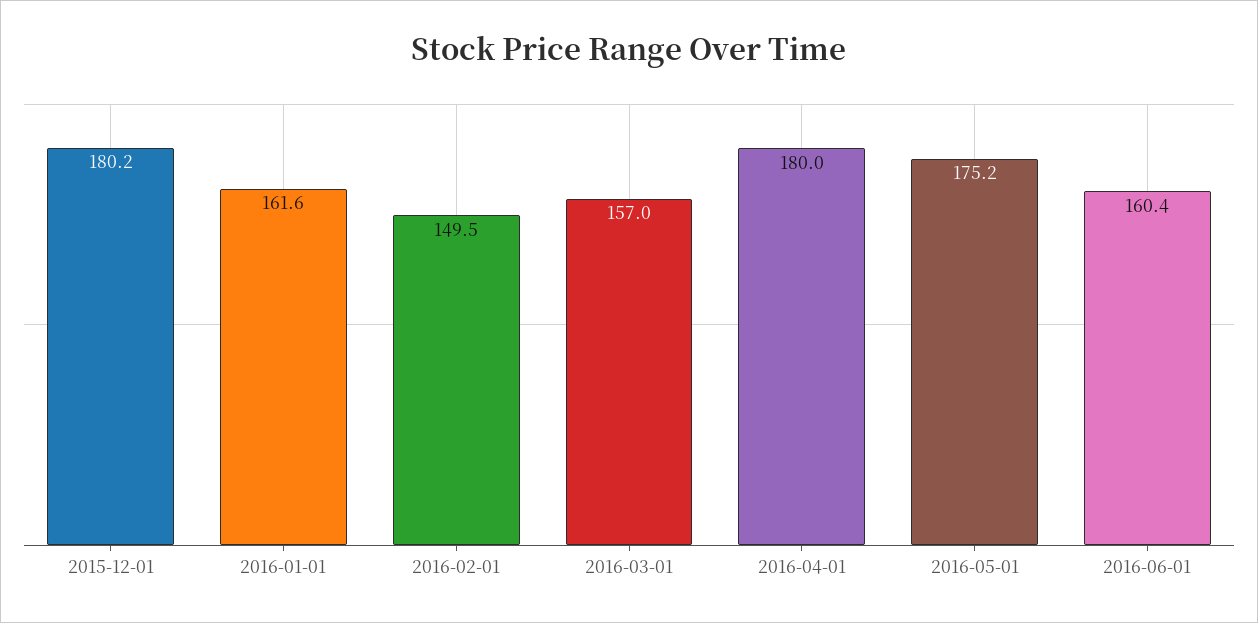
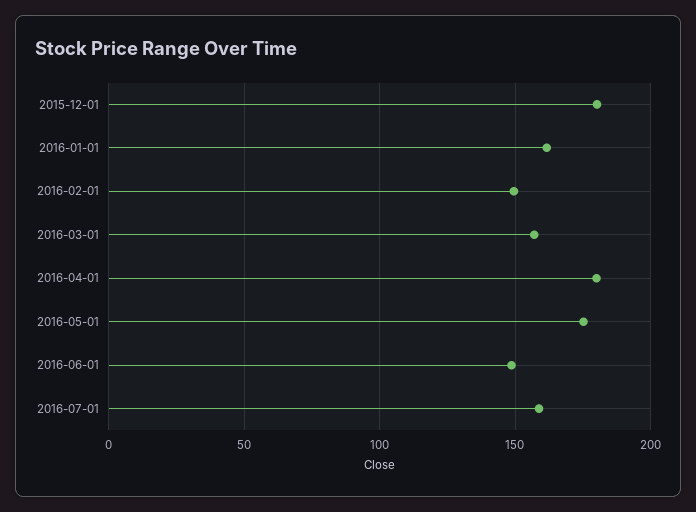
2016-06-01: 160.4 -> 150
2016-07-01: none -> 160

